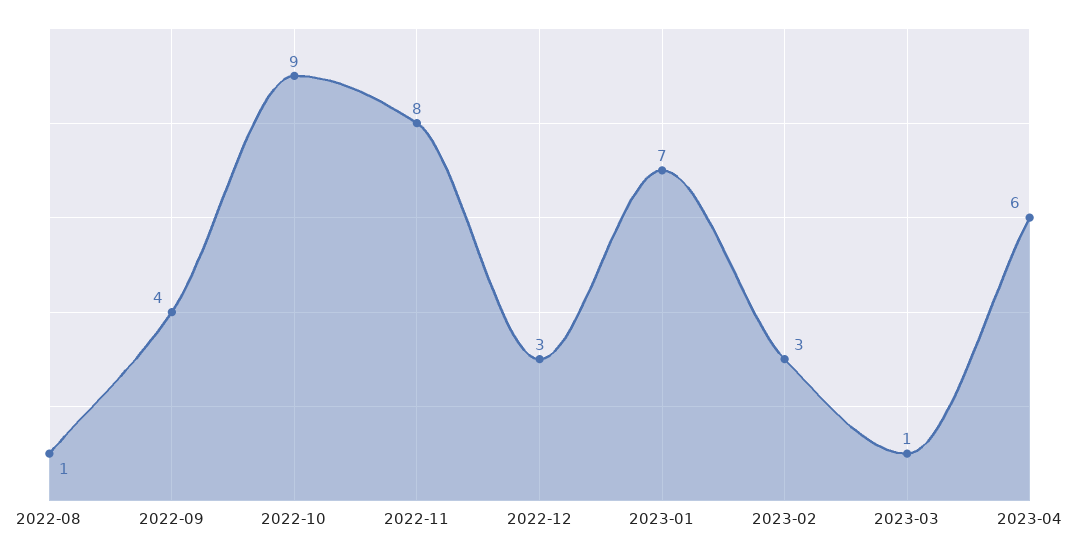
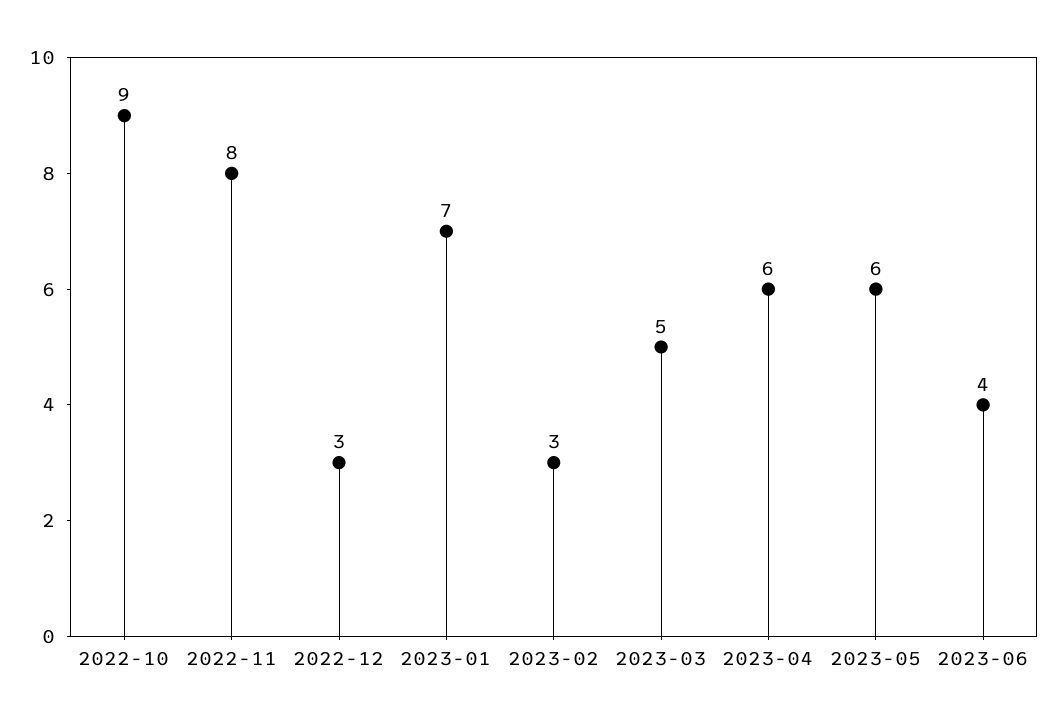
2022-08: 1 -> none
2022-09: 4 -> none
2023-03: 1 -> 5
2023-05: none -> 6
2023-06: none -> 4

